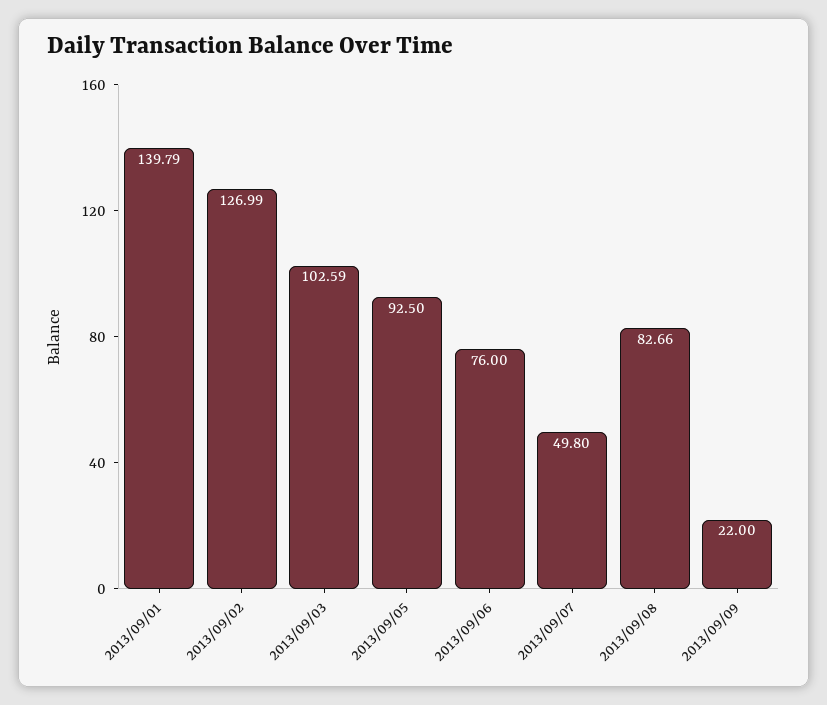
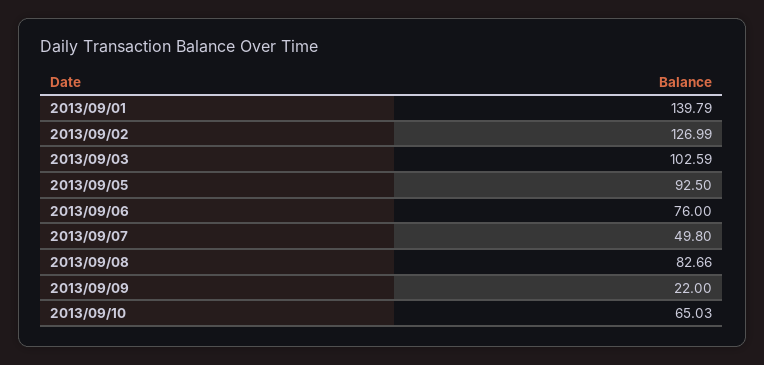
2013/09/10: none -> 65.03

